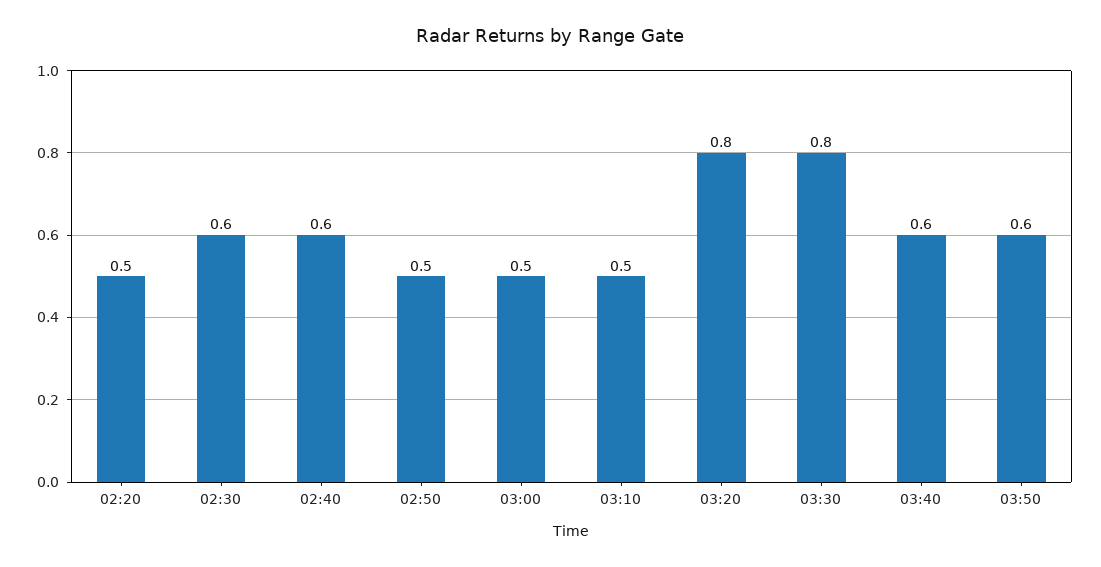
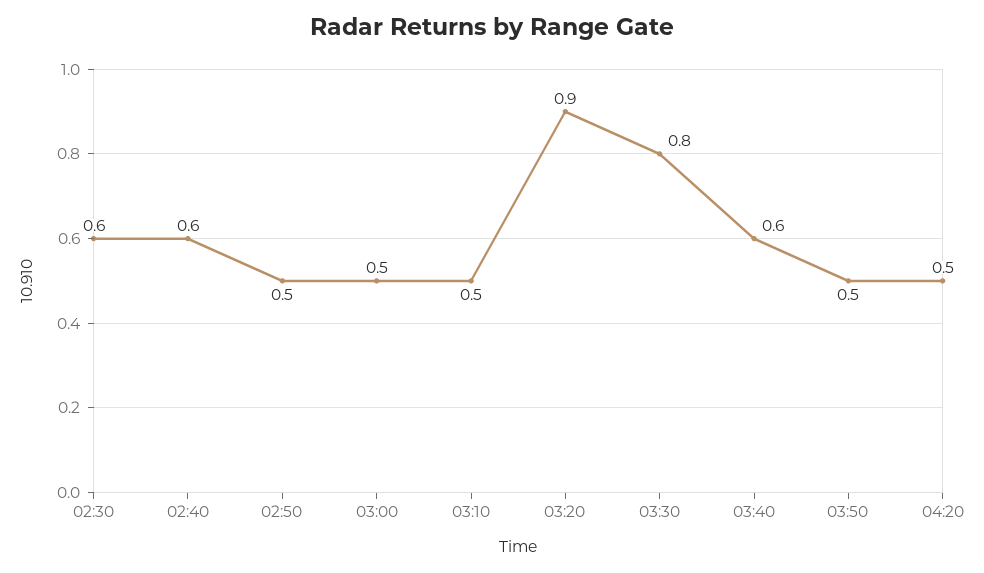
02:20: 0.5 -> none
03:20: 0.8 -> 0.9
03:50: 0.6 -> 0.5
04:20: none -> 0.5

